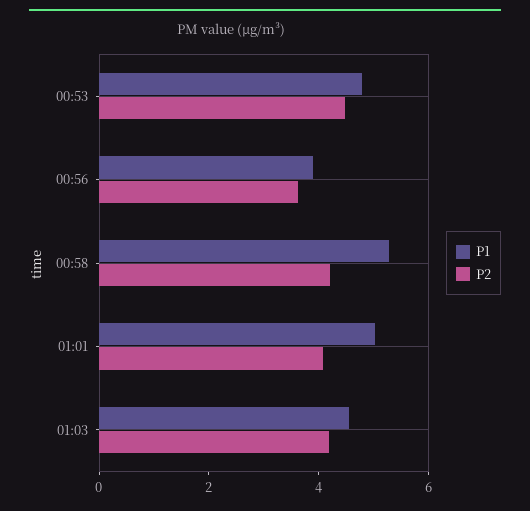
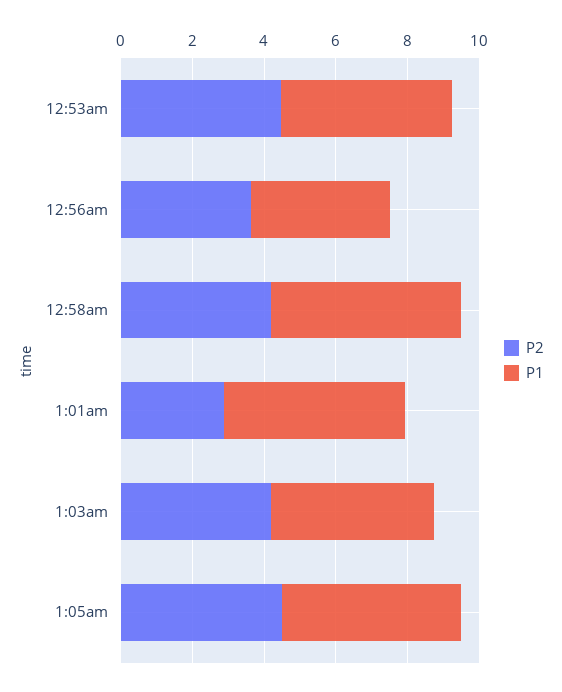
P2, 01:01: 4 -> 3
P2, 1:05am: none -> 4.5
P1, 1:05am: none -> 5

